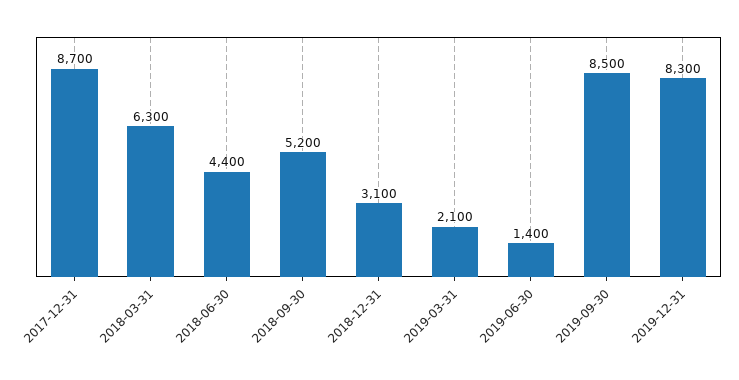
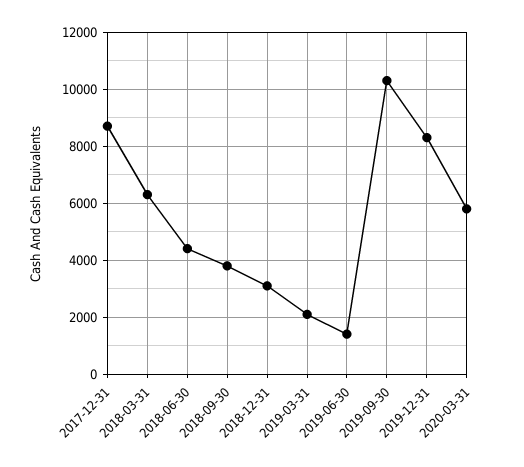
2018-09-30: 5200 -> 3750
2019-09-30: 8500 -> 10250
2020-03-31: none -> 5750

